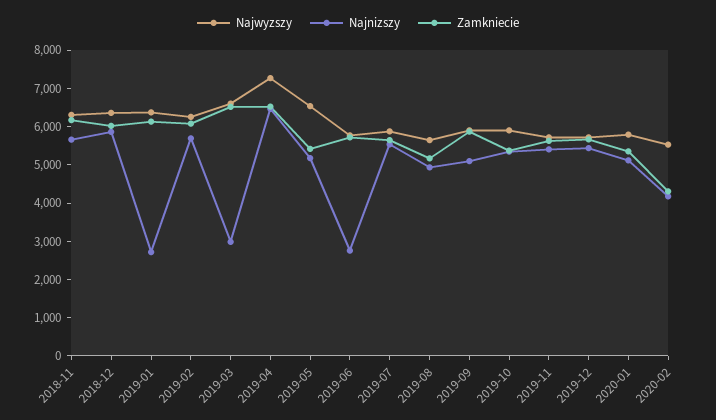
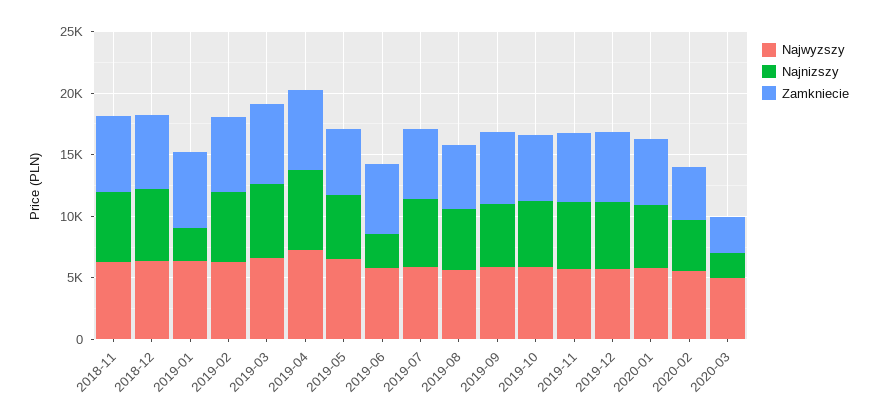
Najnizszy, 2019-03: 3000 -> 6000
Najwyzszy, 2020-03: none -> 5000
Najnizszy, 2020-03: none -> 2000
Zamkniecie, 2020-03: none -> 3000

